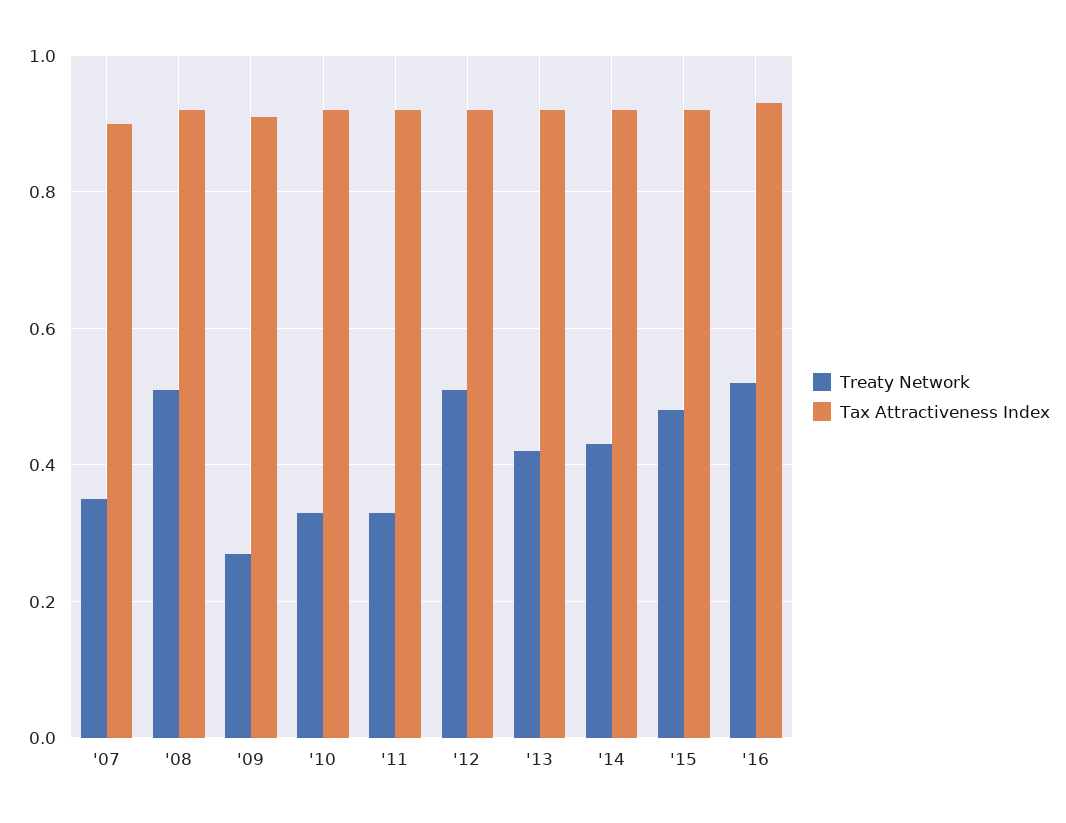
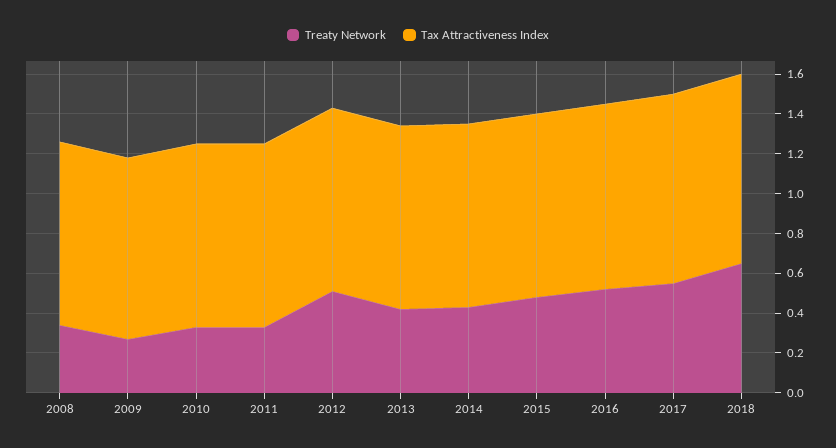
Treaty Network, '07: 0.35 -> none
Tax Attractiveness Index, '07: 0.9 -> none
Treaty Network, '08: 0.5 -> 0.35
Treaty Network, 2017: none -> 0.55
Tax Attractiveness Index, 2017: none -> 0.95
Treaty Network, 2018: none -> 0.65
Tax Attractiveness Index, 2018: none -> 0.95

